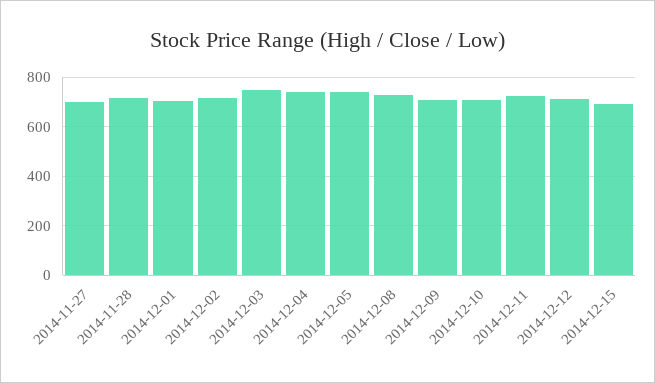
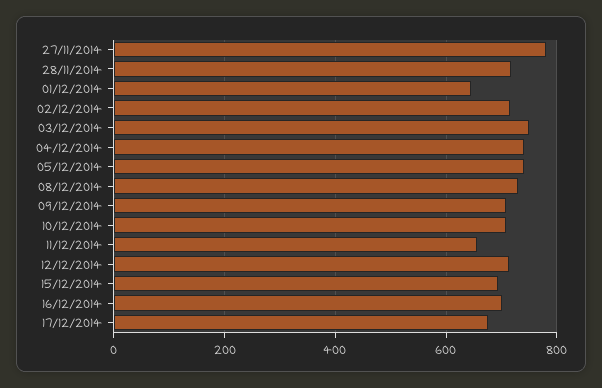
2014-11-27: 700 -> 780
2014-12-01: 700 -> 640
2014-12-11: 725 -> 660
16/12/2014: none -> 700
17/12/2014: none -> 680

